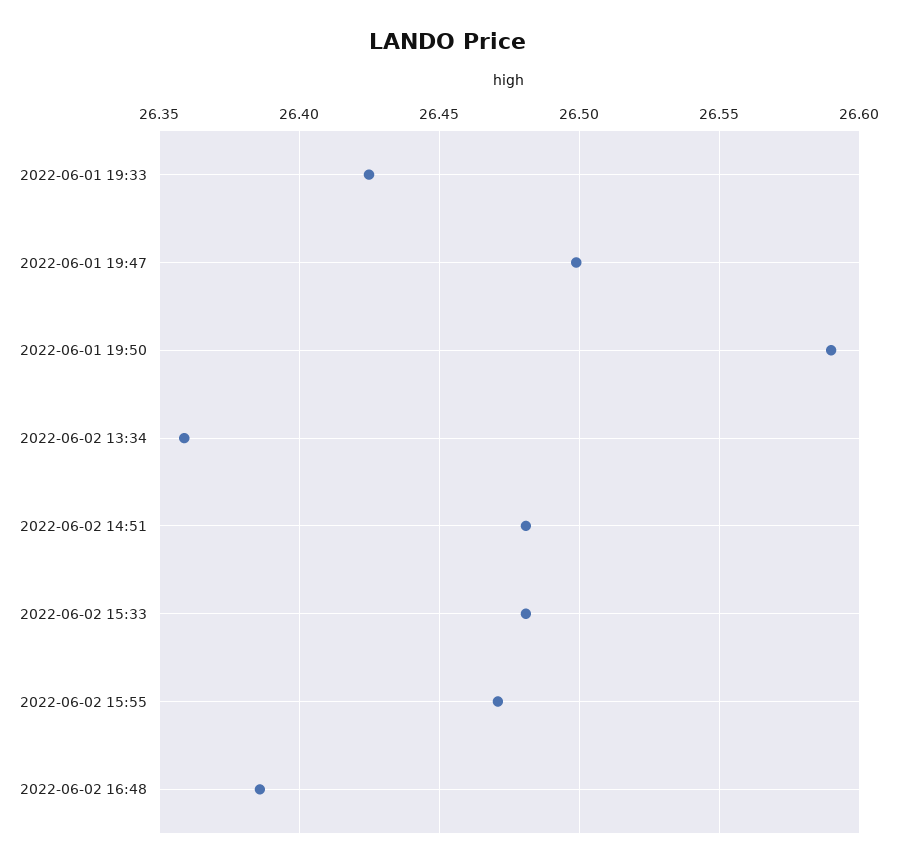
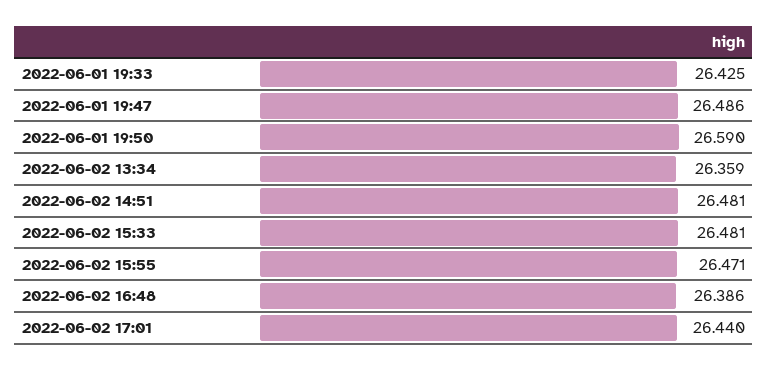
2022-06-01 19:47: 26.5 -> 26.486
2022-06-02 17:01: none -> 26.44

